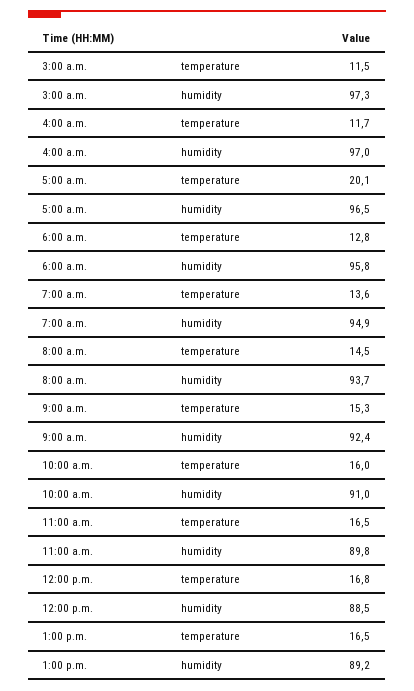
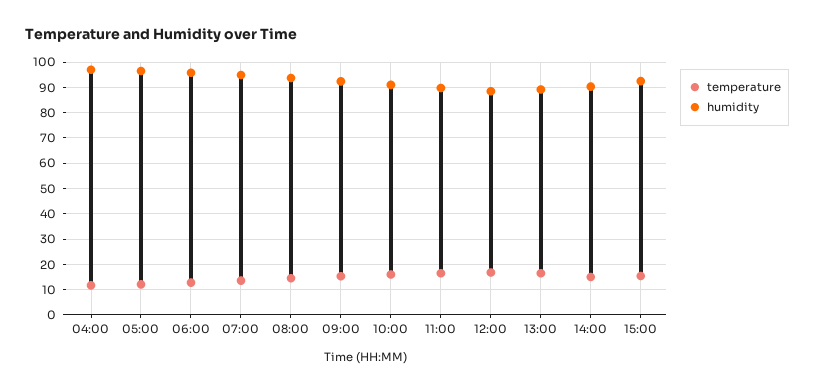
temperature, 3:00 a.m.: 11.5 -> none
humidity, 3:00 a.m.: 97.3 -> none
temperature, 5:00 a.m.: 20.1 -> 12.5
temperature, 14:00: none -> 15
humidity, 14:00: none -> 90
temperature, 15:00: none -> 15
humidity, 15:00: none -> 92.5

